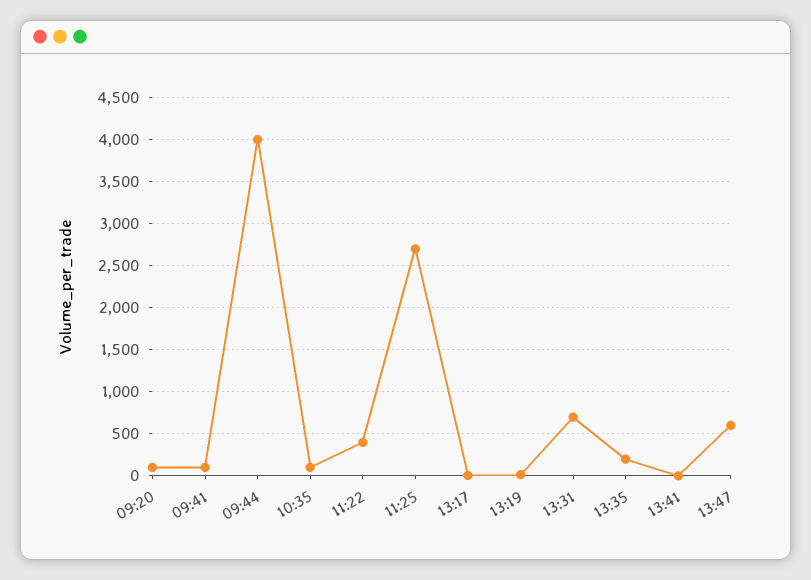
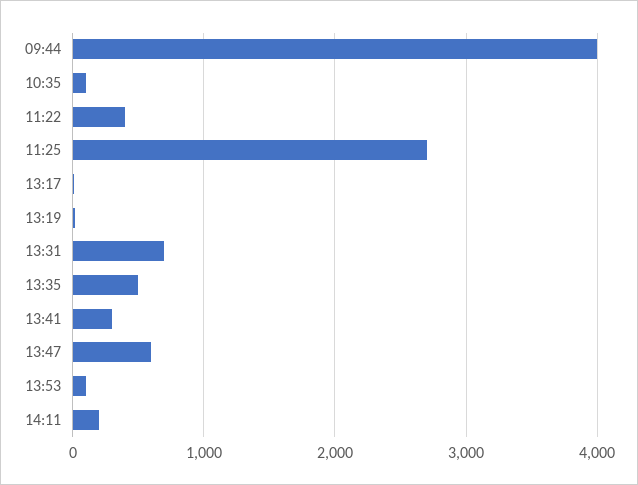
09:20: 100 -> none
09:41: 100 -> none
13:35: 200 -> 500
13:41: 0 -> 300
13:53: none -> 100
14:11: none -> 200

